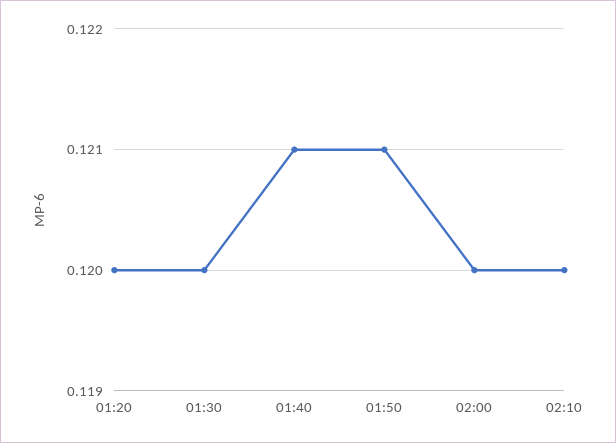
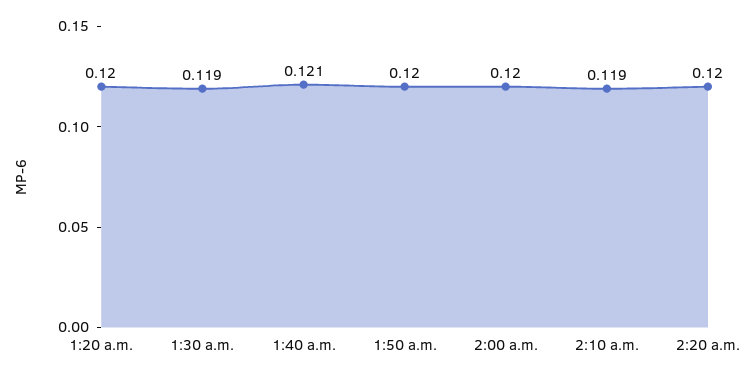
01:30: 0.12 -> 0.119
01:50: 0.121 -> 0.12
02:10: 0.12 -> 0.119
2:20 a.m.: none -> 0.12

